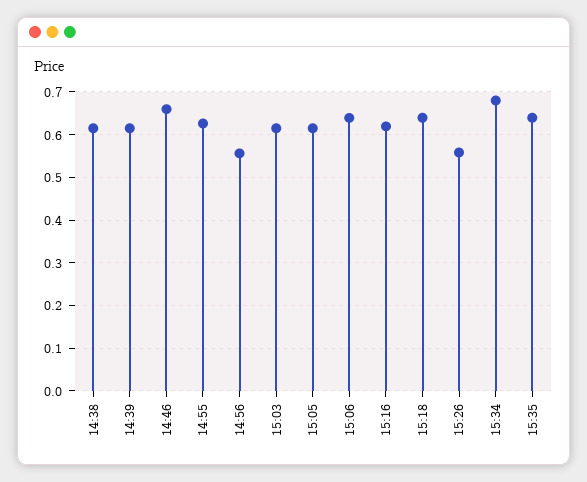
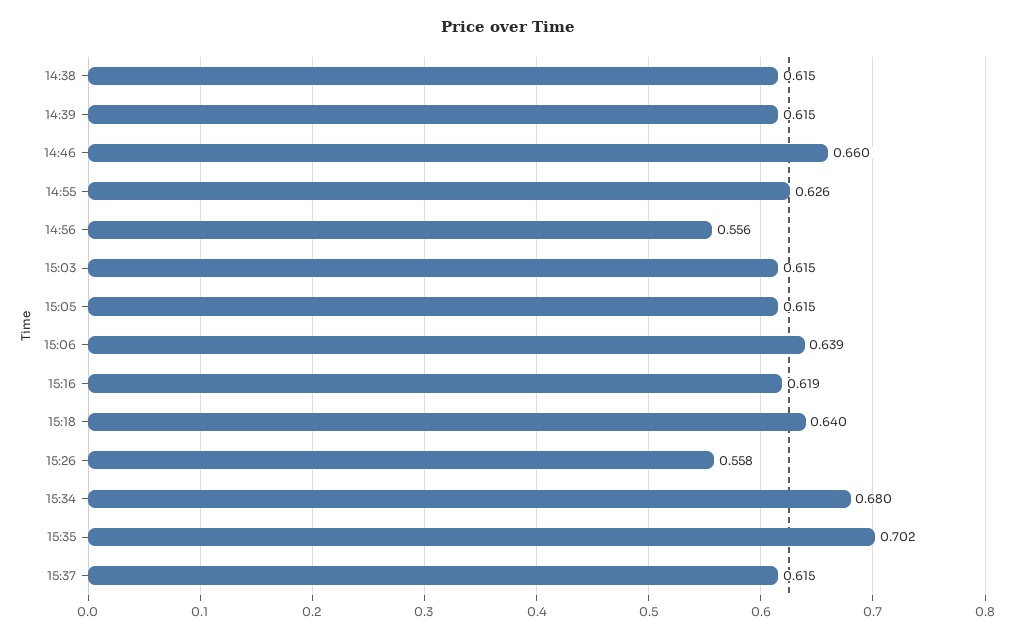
15:35: 0.64 -> 0.702
15:37: none -> 0.615

